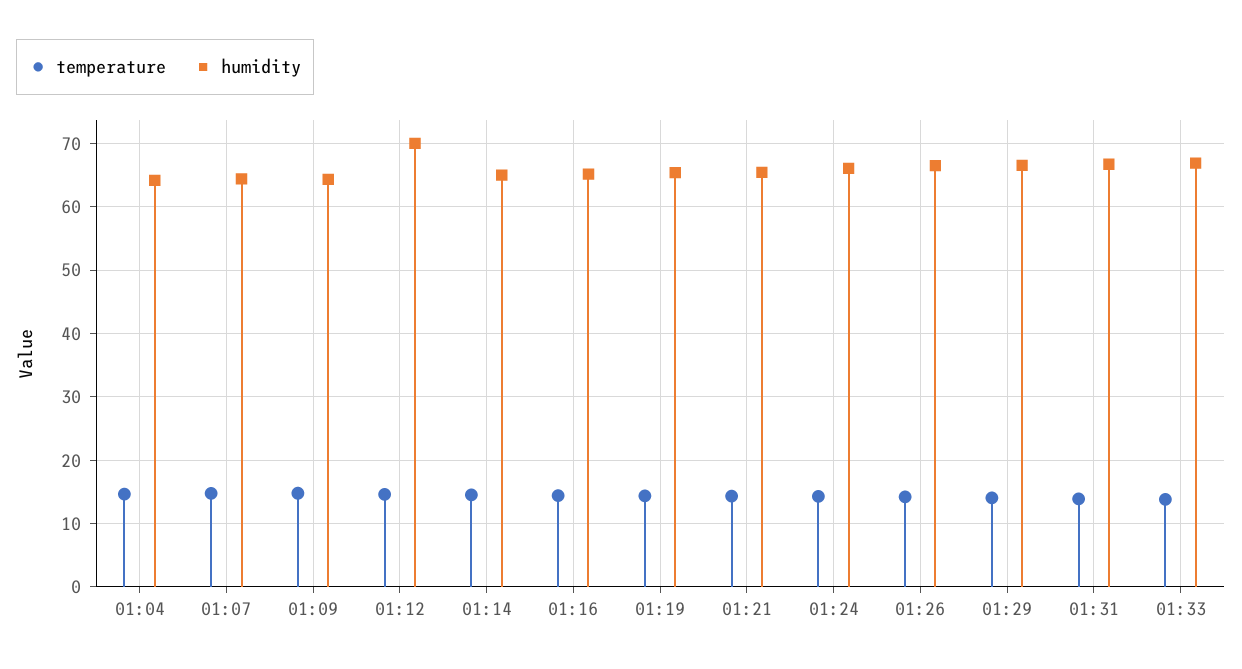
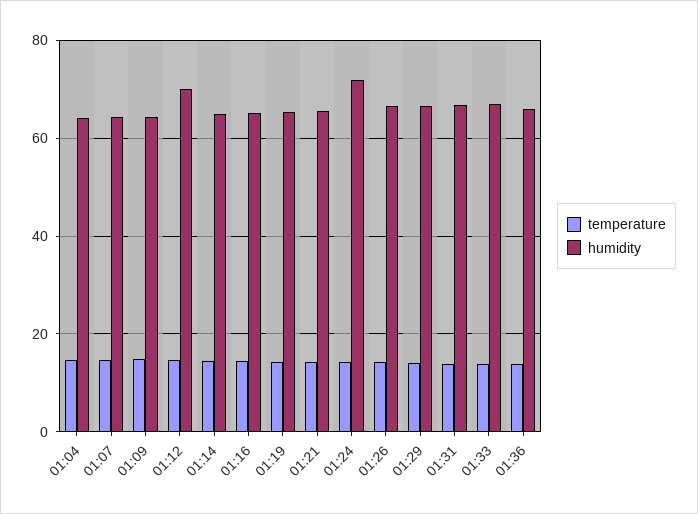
humidity, 01:24: 66 -> 72
temperature, 01:36: none -> 14
humidity, 01:36: none -> 66

